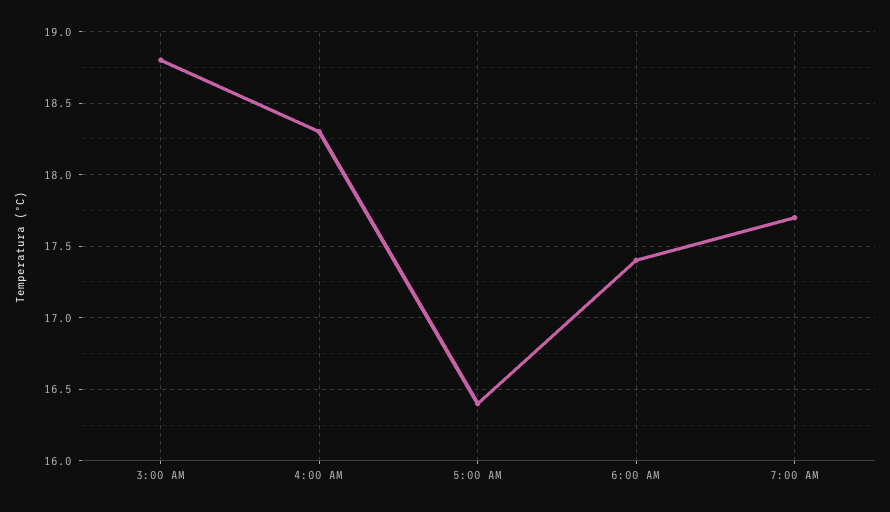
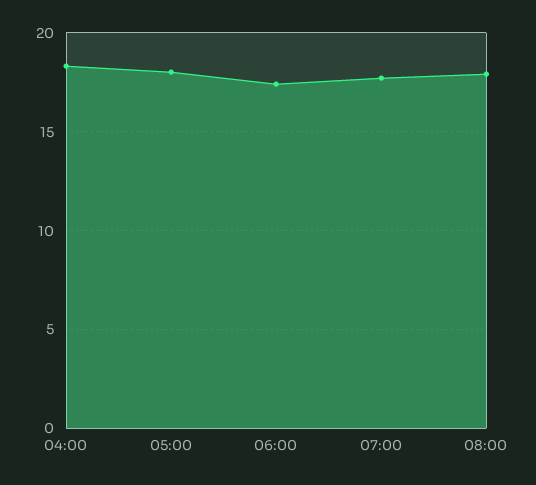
3:00 AM: 18.8 -> none
5:00 AM: 16.4 -> 18
08:00: none -> 18

